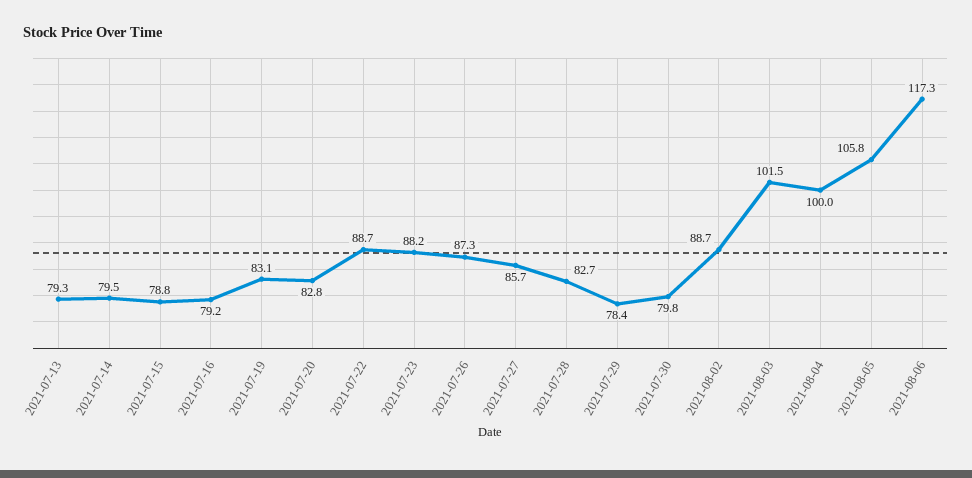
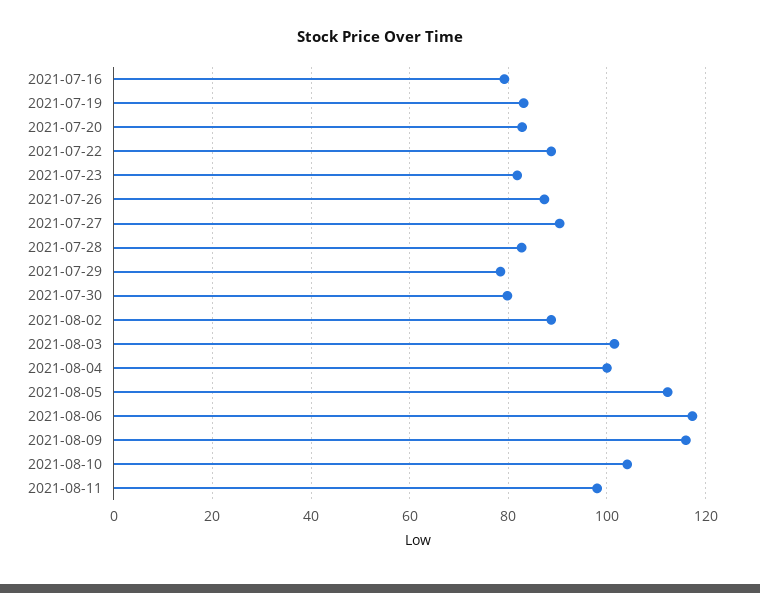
2021-07-13: 79.3 -> none
2021-07-14: 79.5 -> none
2021-07-15: 78.8 -> none
2021-07-23: 88.2 -> 82
2021-07-27: 85.7 -> 90
2021-08-05: 105.8 -> 112
2021-08-09: none -> 116
2021-08-10: none -> 104
2021-08-11: none -> 98

